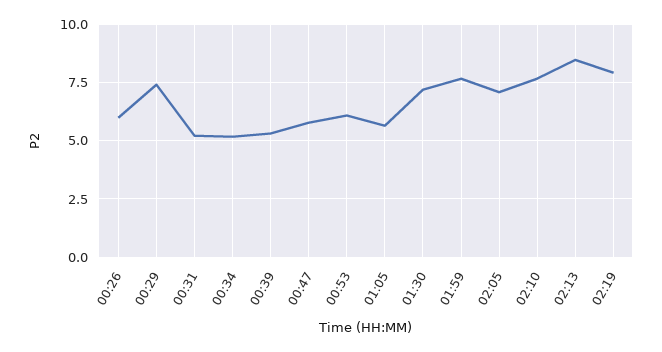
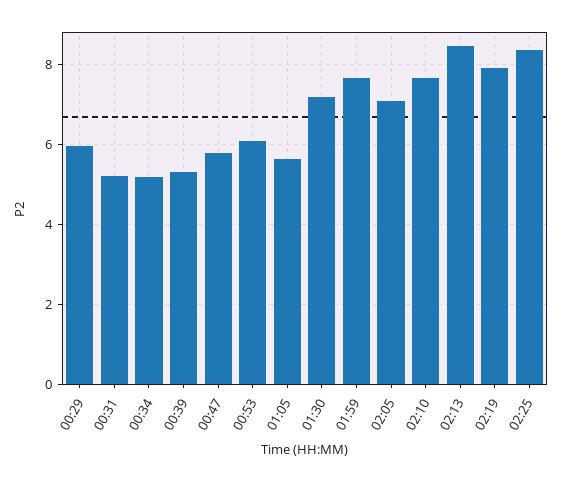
00:26: 6 -> none
00:29: 7.5 -> 6
02:25: none -> 8.4

